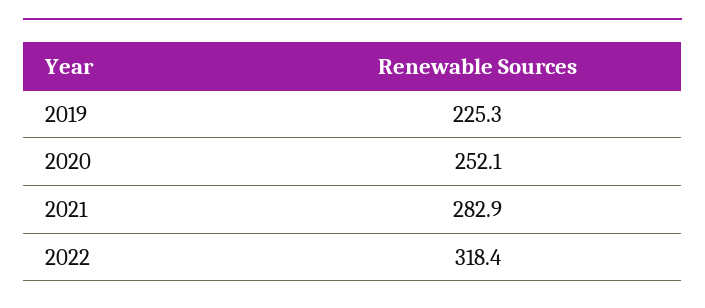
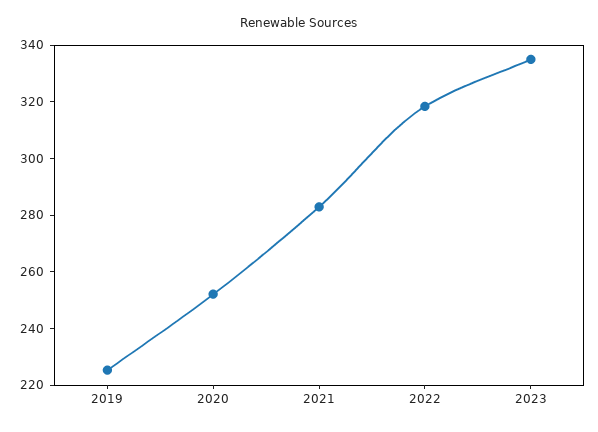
2023: none -> 335

